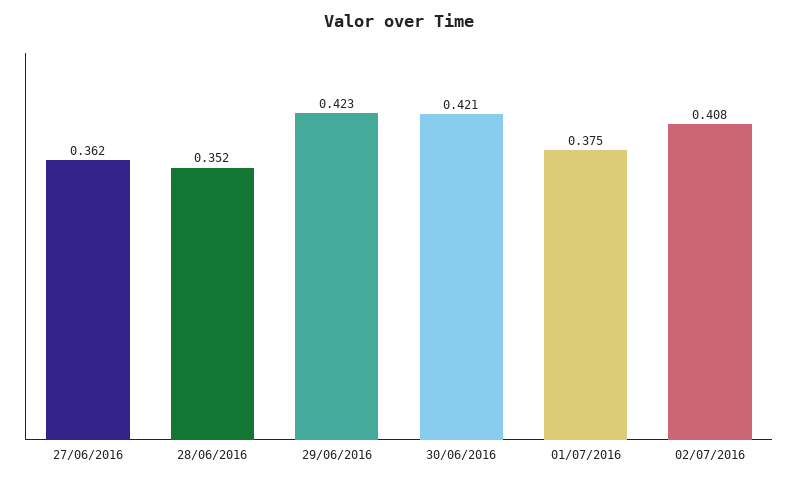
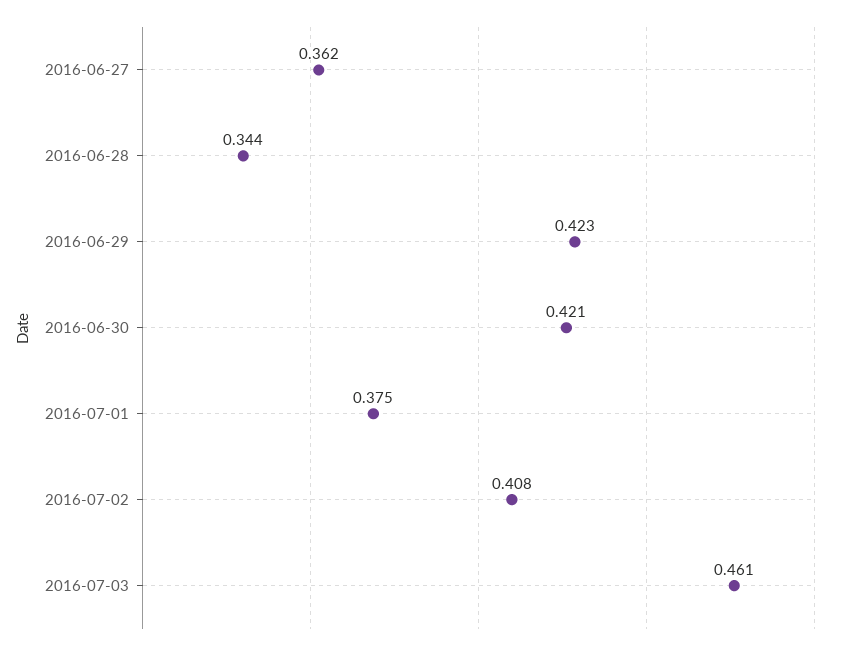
28/06/2016: 0.352 -> 0.344
2016-07-03: none -> 0.461

